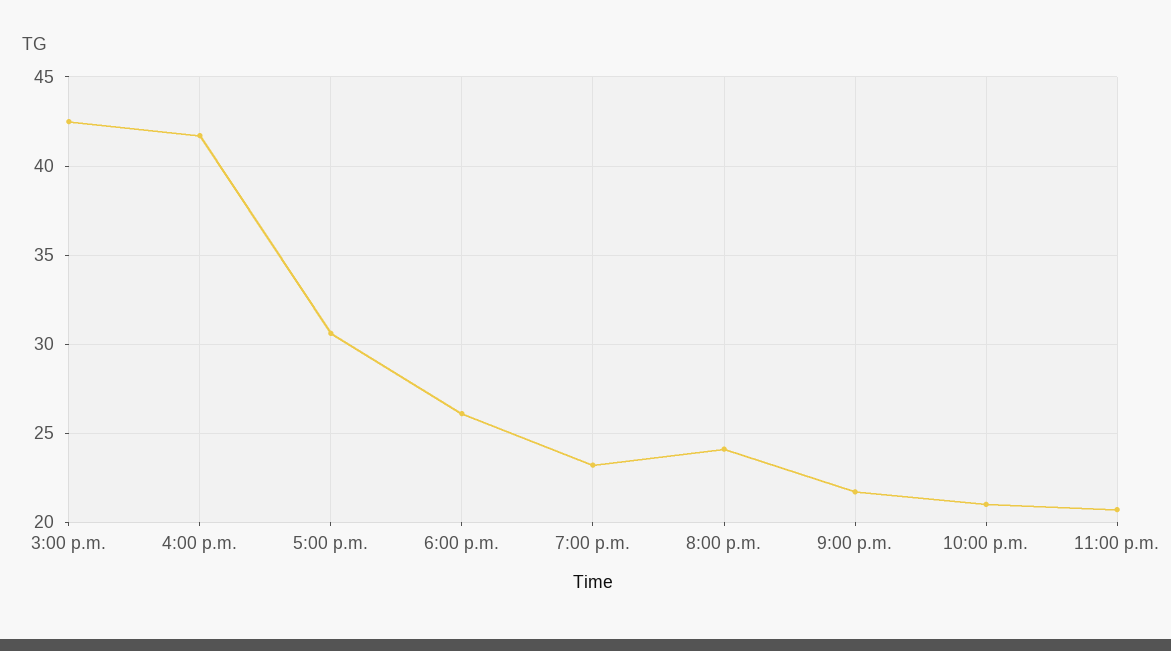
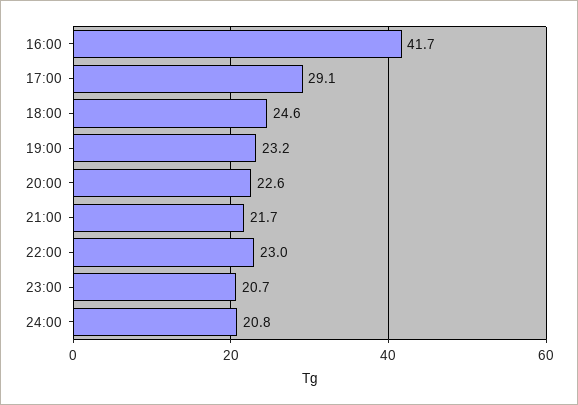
3:00 p.m.: 42.5 -> none
5:00 p.m.: 30.5 -> 29.1
6:00 p.m.: 26 -> 24.6
8:00 p.m.: 24 -> 22.6
10:00 p.m.: 21 -> 23
24:00: none -> 20.8

